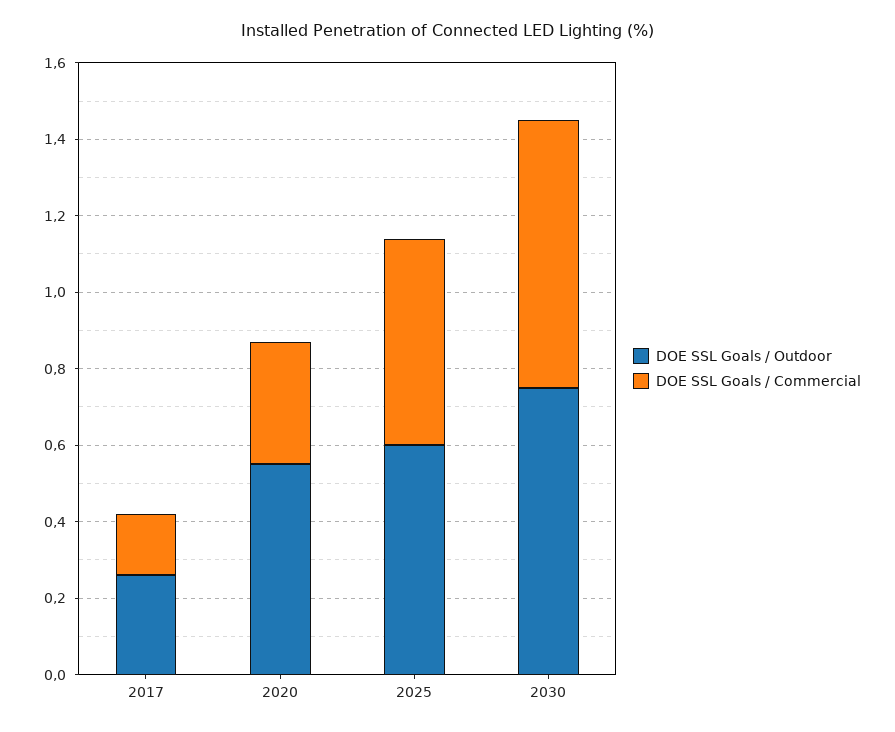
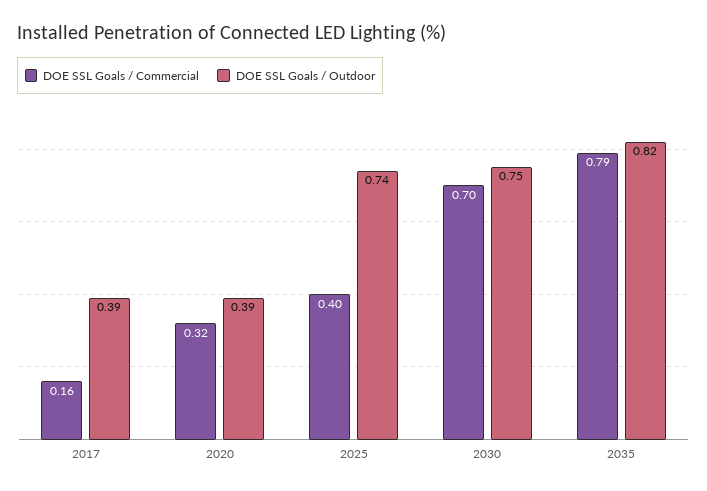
DOE SSL Goals / Outdoor, 2017: 0.25 -> 0.39
DOE SSL Goals / Outdoor, 2020: 0.55 -> 0.39
DOE SSL Goals / Outdoor, 2025: 0.6 -> 0.74
DOE SSL Goals / Commercial, 2025: 0.55 -> 0.4
DOE SSL Goals / Commercial, 2035: none -> 0.79
DOE SSL Goals / Outdoor, 2035: none -> 0.82

